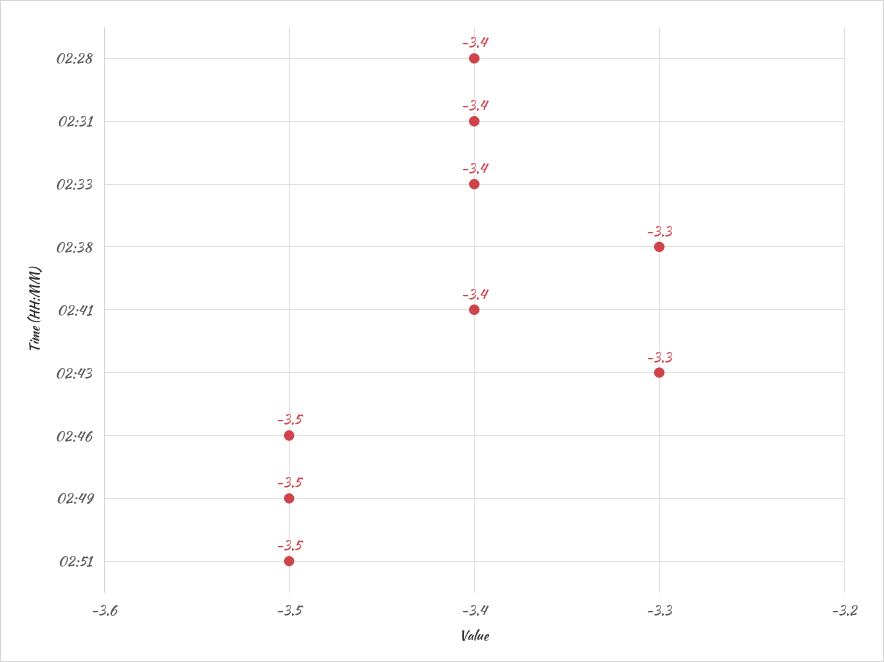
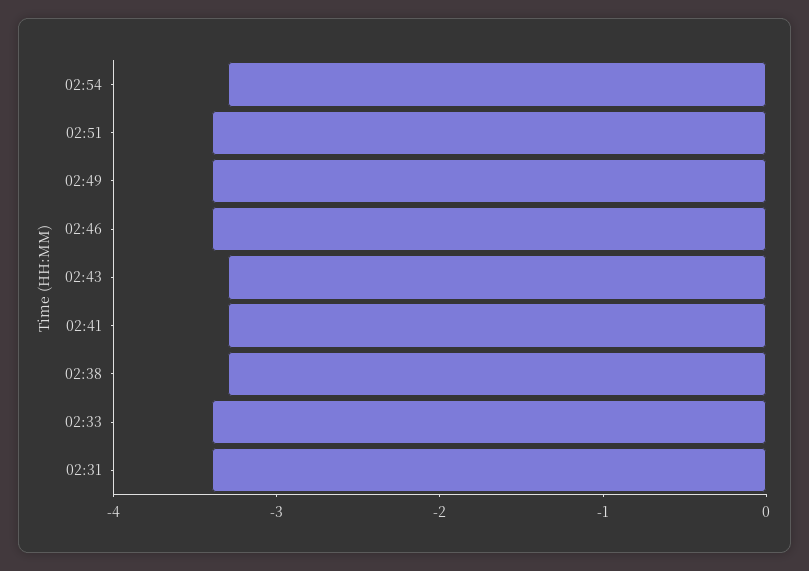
02:28: -3.4 -> none
02:41: -3.4 -> -3.3
02:46: -3.5 -> -3.4
02:49: -3.5 -> -3.4
02:51: -3.5 -> -3.4
02:54: none -> -3.3

